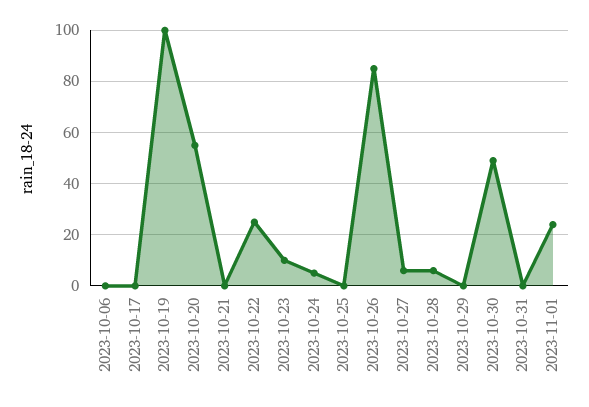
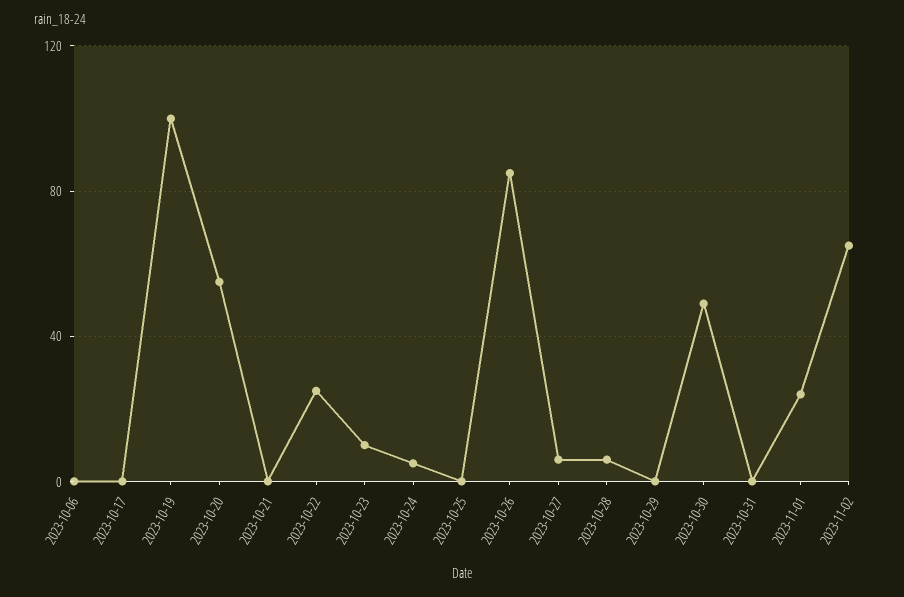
2023-11-02: none -> 65

